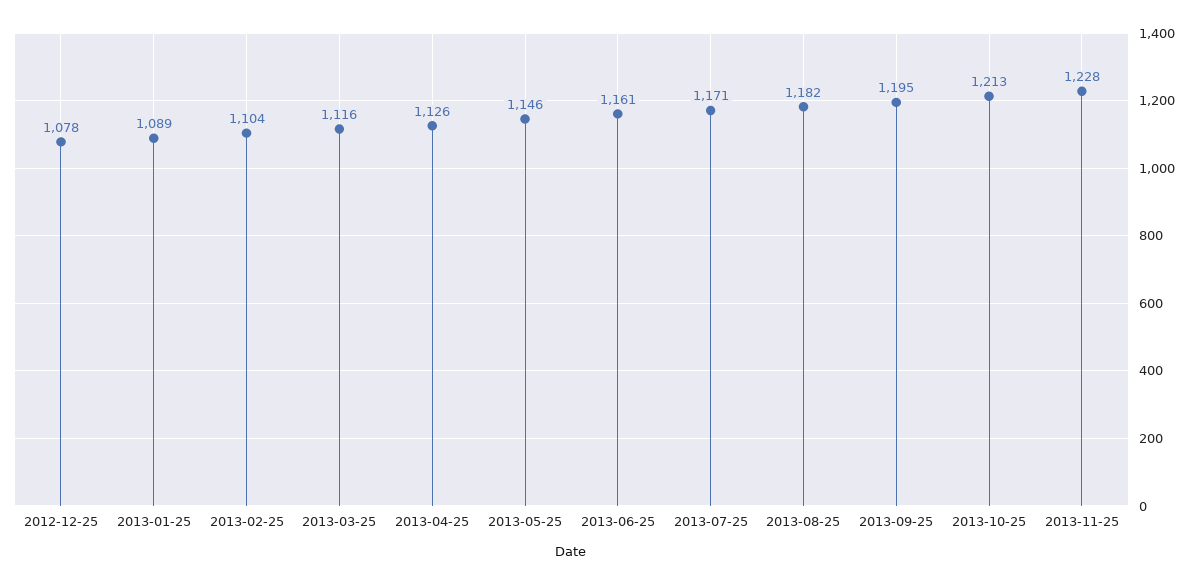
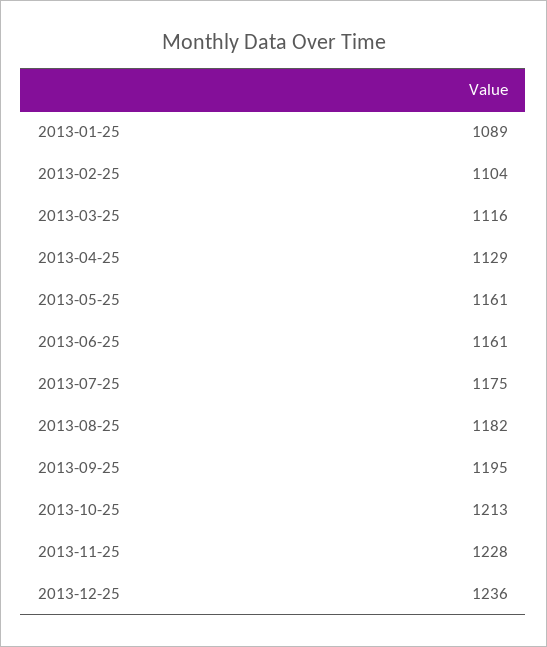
2012-12-25: 1078 -> none
2013-04-25: 1126 -> 1129
2013-05-25: 1146 -> 1161
2013-07-25: 1171 -> 1175
2013-12-25: none -> 1236

